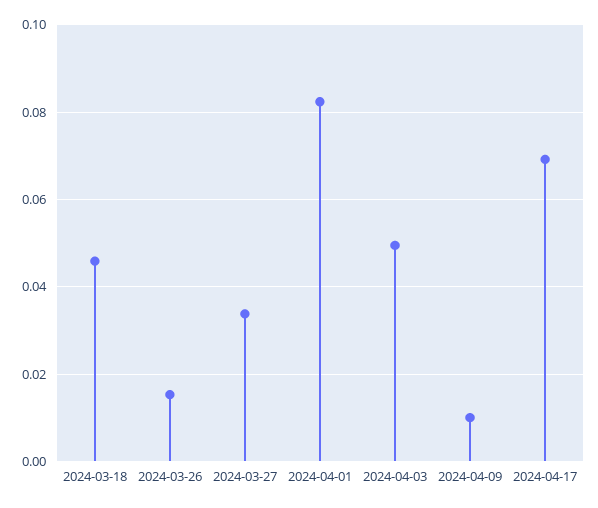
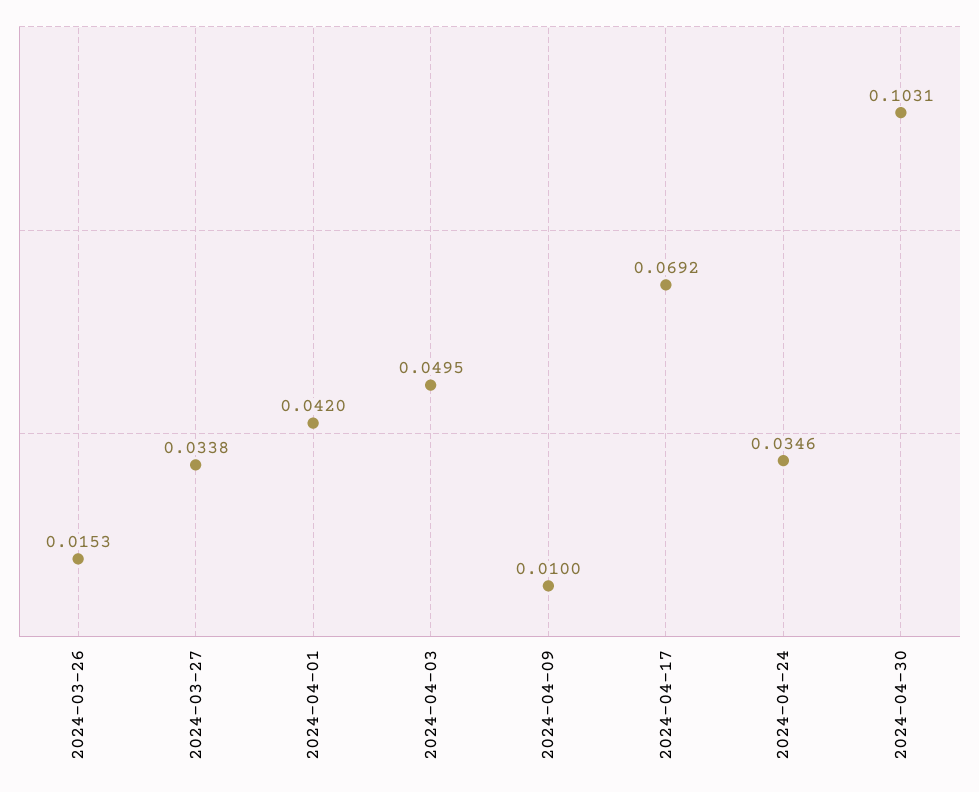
2024-03-18: 0.046 -> none
2024-04-01: 0.082 -> 0.042
2024-04-24: none -> 0.0346
2024-04-30: none -> 0.1031

